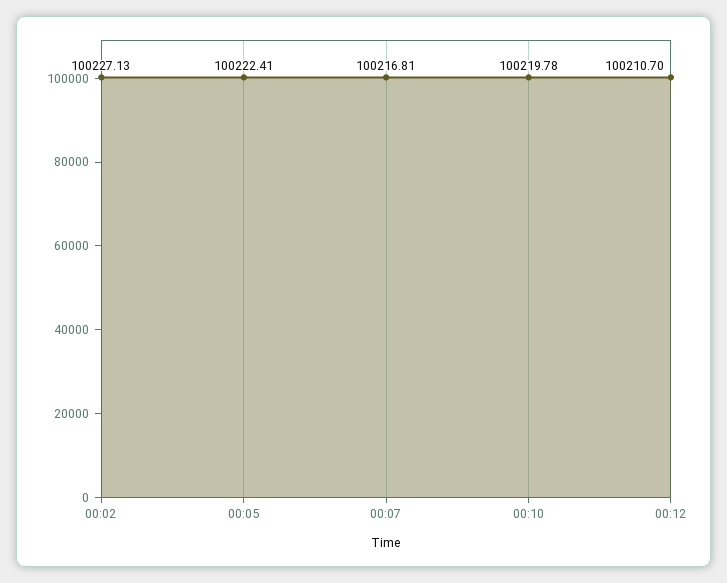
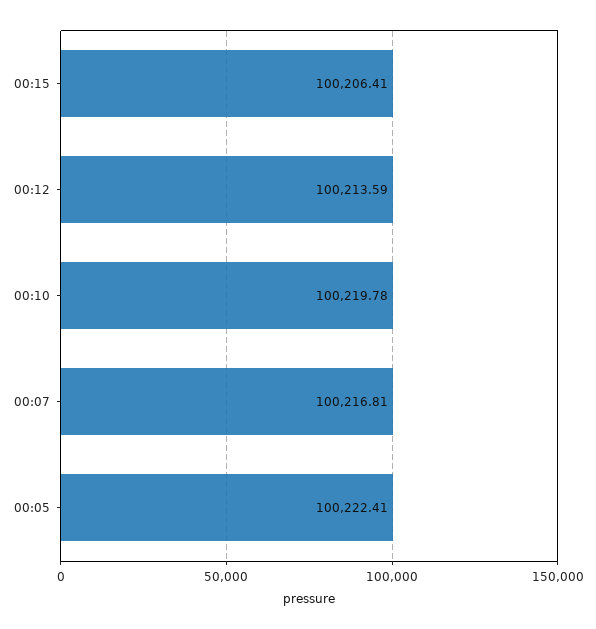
00:02: 100227.13 -> none
00:12: 100210.7 -> 100213.59
00:15: none -> 100206.41

